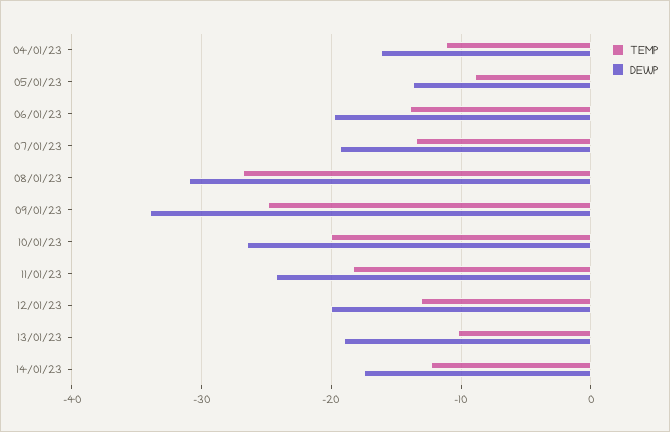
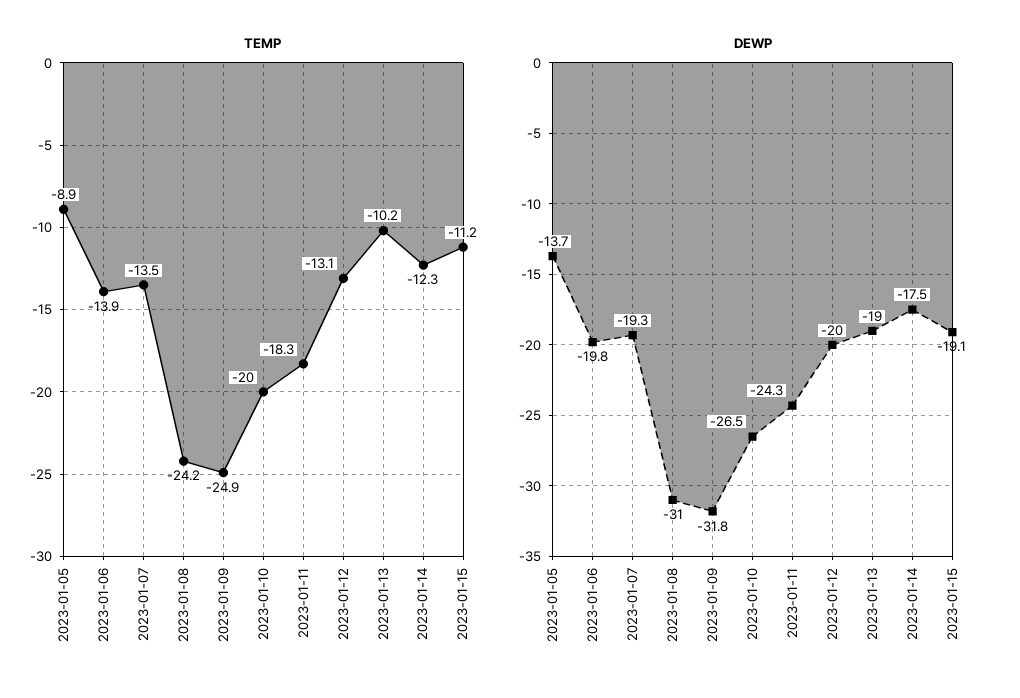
TEMP, 04/01/23: -11 -> none
DEWP, 04/01/23: -16 -> none
TEMP, 08/01/23: -27 -> -24.2
DEWP, 09/01/23: -34 -> -31.8
TEMP, 2023-01-15: none -> -11.2
DEWP, 2023-01-15: none -> -19.1

